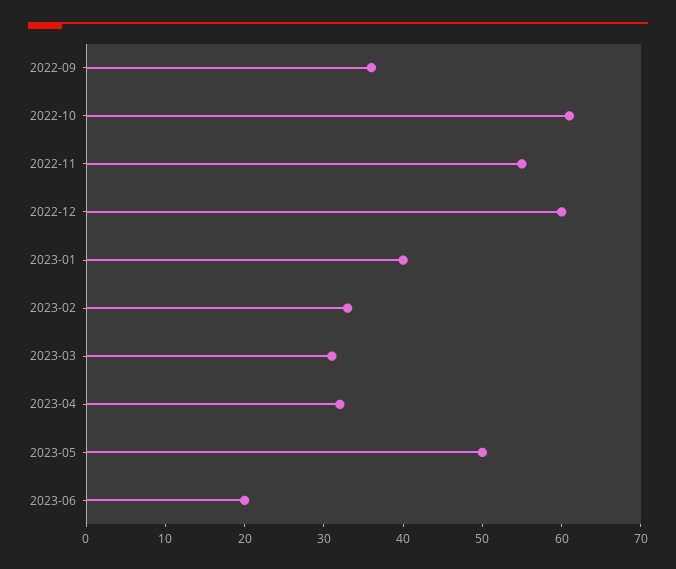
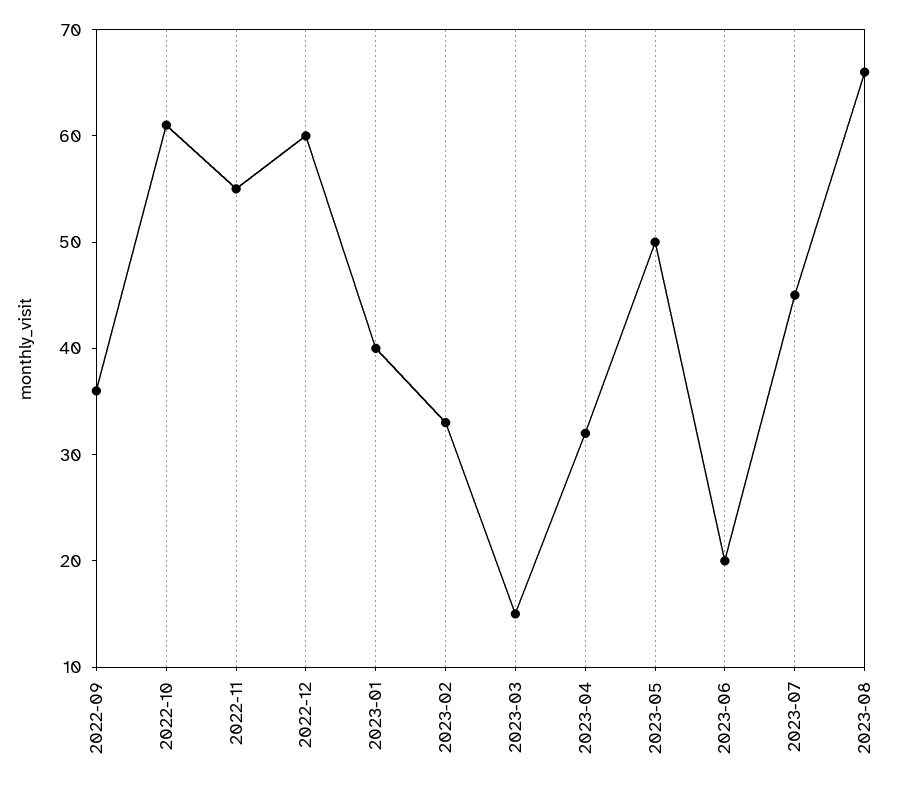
2023-03: 30 -> 15
2023-07: none -> 45
2023-08: none -> 66

